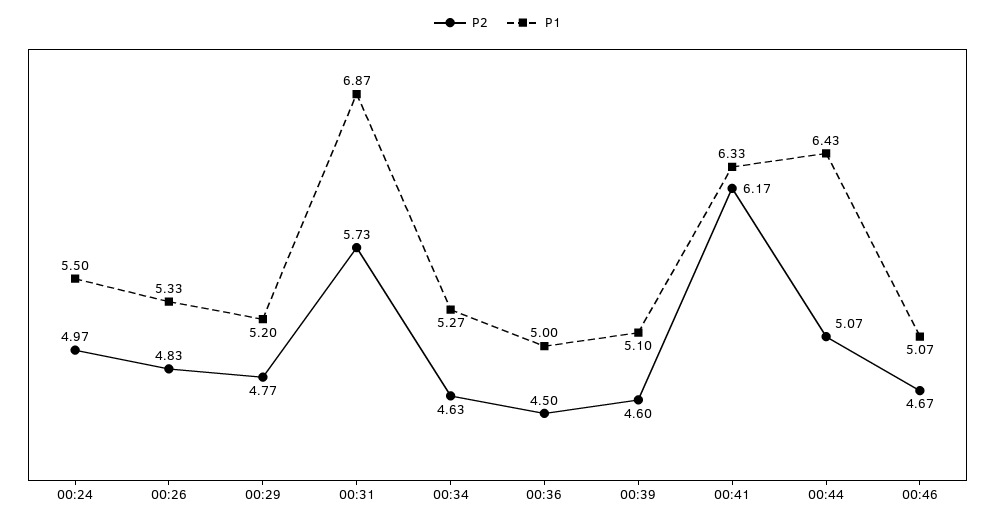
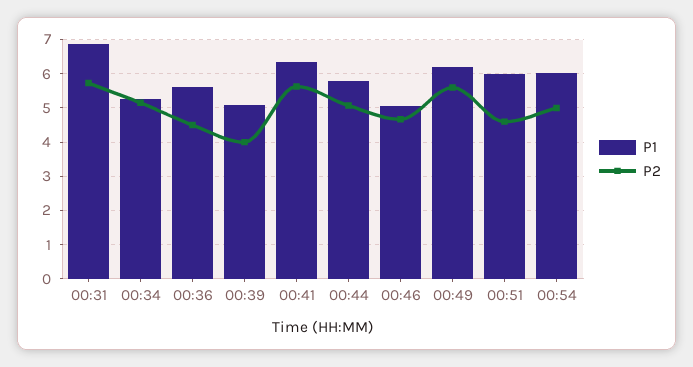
P2, 00:24: 4.97 -> none
P1, 00:24: 5.5 -> none
P2, 00:26: 4.83 -> none
P1, 00:26: 5.33 -> none
P2, 00:29: 4.77 -> none
P1, 00:29: 5.2 -> none
P2, 00:34: 4.63 -> 5.2
P1, 00:36: 5 -> 5.6
P2, 00:39: 4.6 -> 4
P2, 00:41: 6.17 -> 5.6
P1, 00:44: 6.43 -> 5.8
P1, 00:49: none -> 6.2
P2, 00:49: none -> 5.6
P1, 00:51: none -> 6
P2, 00:51: none -> 4.6
P1, 00:54: none -> 6
P2, 00:54: none -> 5

